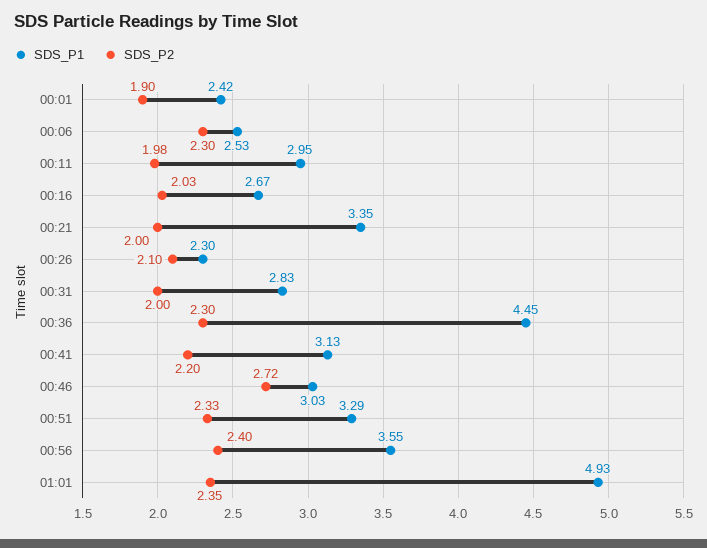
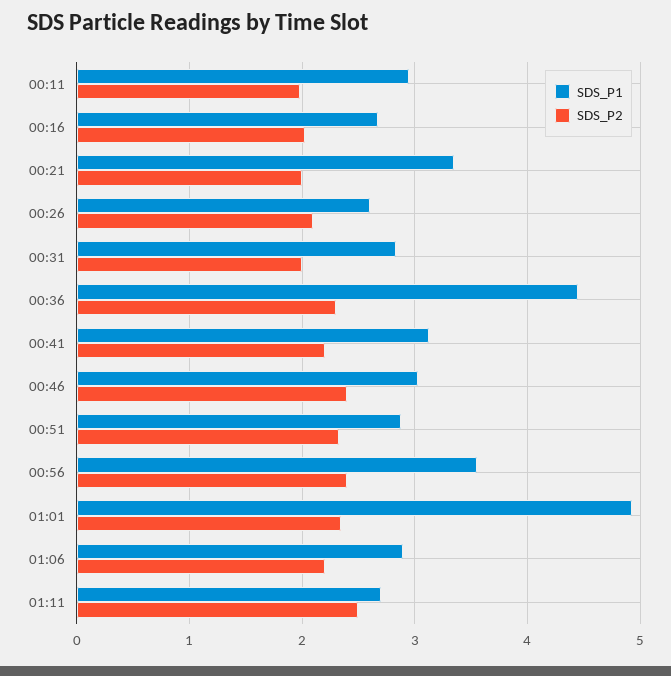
SDS_P1, 00:01: 2.42 -> none
SDS_P2, 00:01: 1.9 -> none
SDS_P1, 00:06: 2.53 -> none
SDS_P2, 00:06: 2.3 -> none
SDS_P1, 00:26: 2.3 -> 2.6
SDS_P2, 00:46: 2.72 -> 2.4
SDS_P1, 00:51: 3.29 -> 2.9
SDS_P1, 01:06: none -> 2.9
SDS_P2, 01:06: none -> 2.2
SDS_P1, 01:11: none -> 2.7
SDS_P2, 01:11: none -> 2.5

